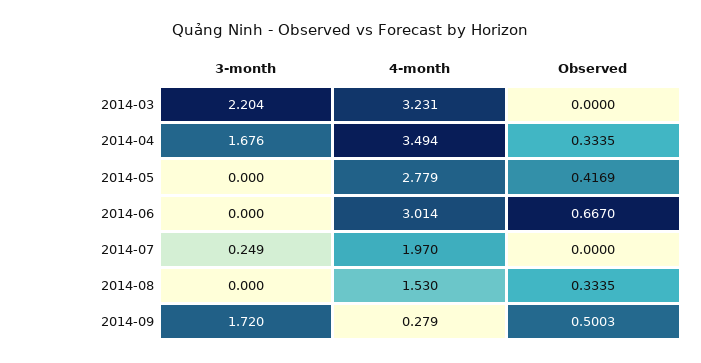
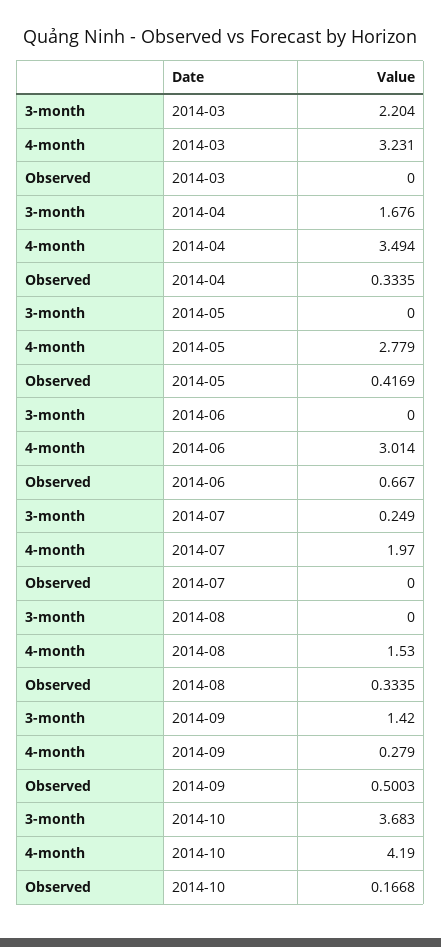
3-month, 2014-09: 1.72 -> 1.42
3-month, 2014-10: none -> 3.683
4-month, 2014-10: none -> 4.19
Observed, 2014-10: none -> 0.1668

